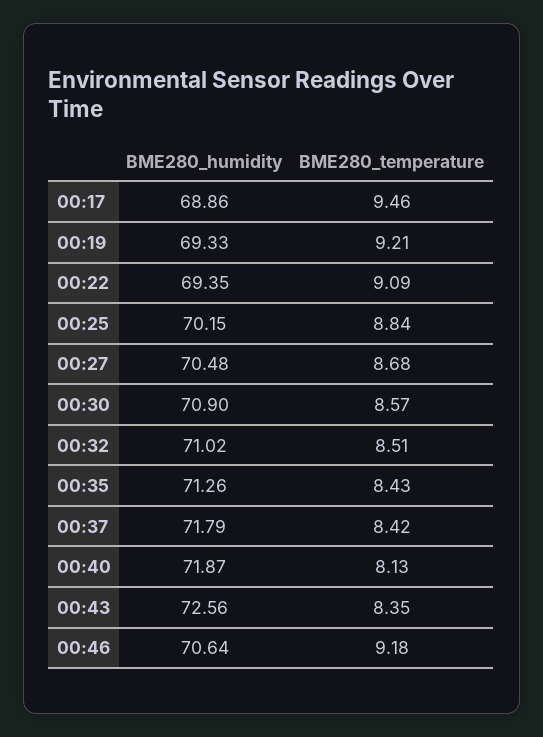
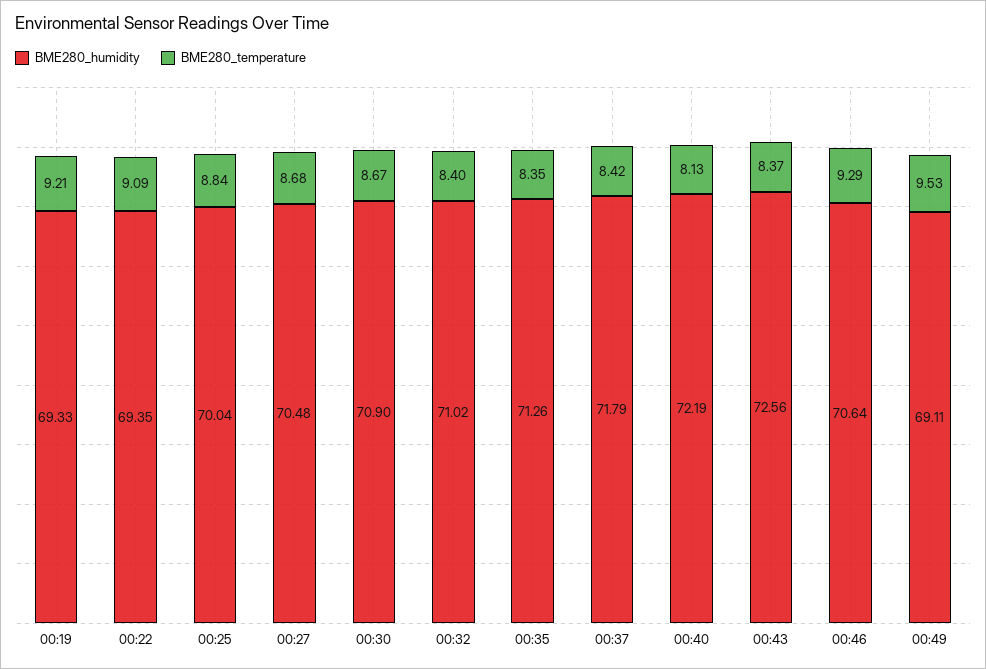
BME280_humidity, 00:17: 68.86 -> none
BME280_temperature, 00:17: 9.46 -> none
BME280_humidity, 00:25: 70.15 -> 70.04
BME280_temperature, 00:30: 8.57 -> 8.67
BME280_temperature, 00:32: 8.51 -> 8.4
BME280_temperature, 00:35: 8.43 -> 8.35
BME280_humidity, 00:40: 71.87 -> 72.19
BME280_temperature, 00:43: 8.35 -> 8.37
BME280_temperature, 00:46: 9.18 -> 9.29
BME280_humidity, 00:49: none -> 69.11
BME280_temperature, 00:49: none -> 9.53

